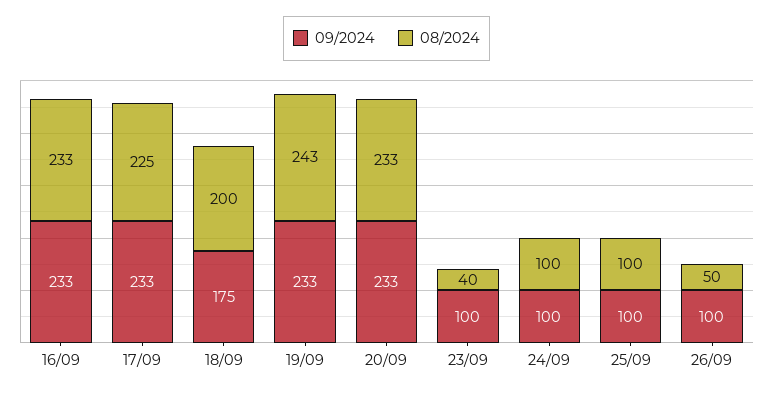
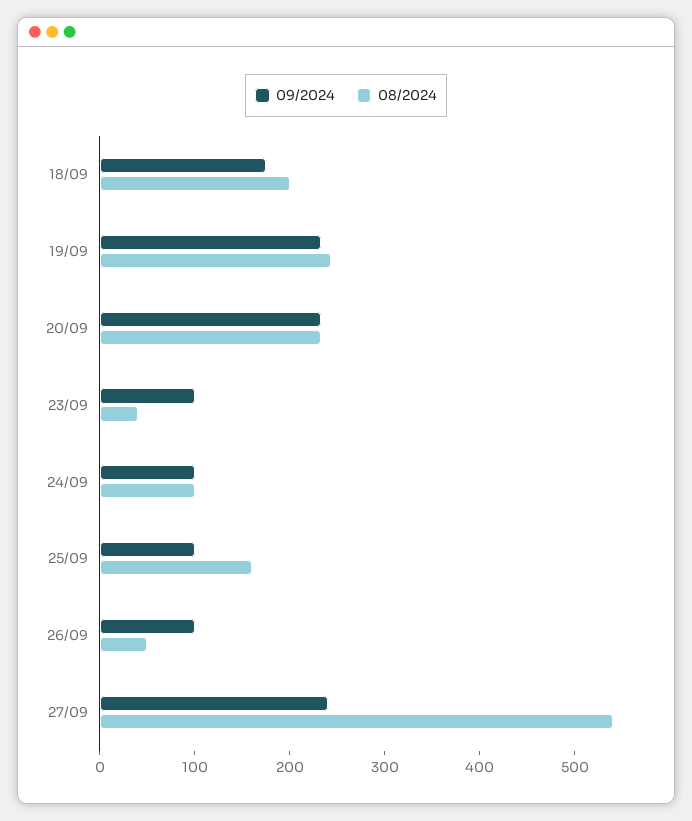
09/2024, 16/09: 233 -> none
08/2024, 16/09: 233 -> none
09/2024, 17/09: 233 -> none
08/2024, 17/09: 225 -> none
08/2024, 25/09: 100 -> 160
09/2024, 27/09: none -> 240
08/2024, 27/09: none -> 540

